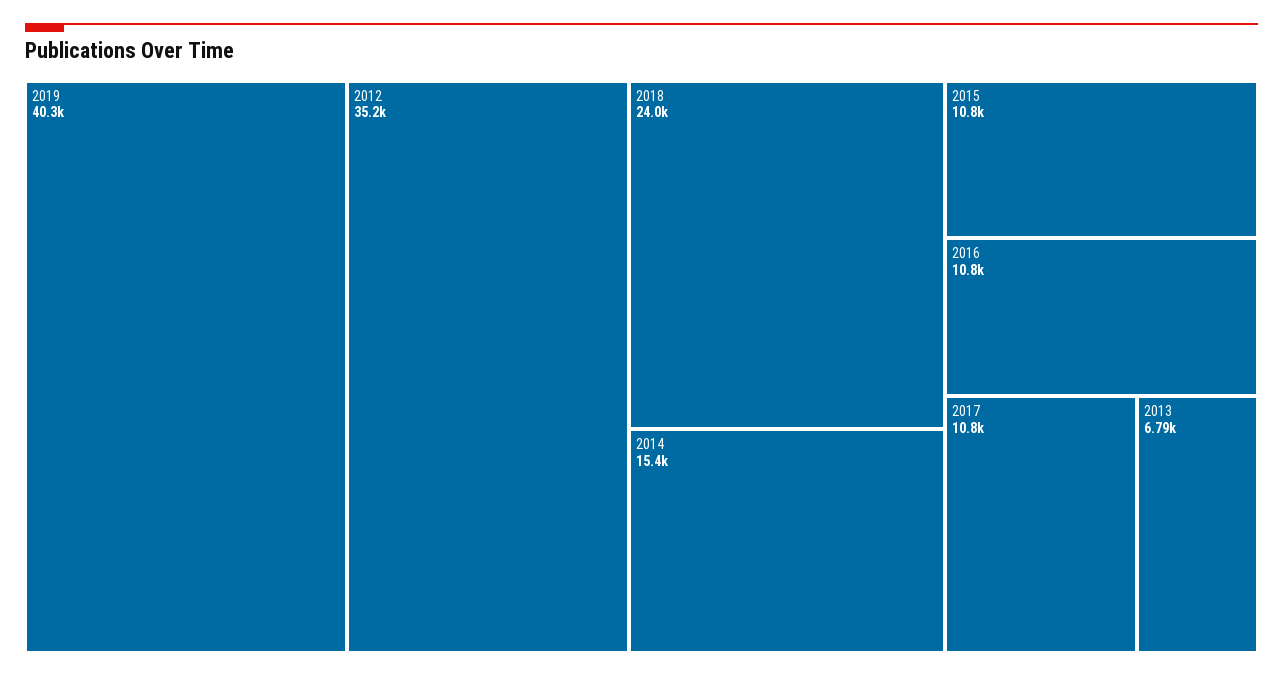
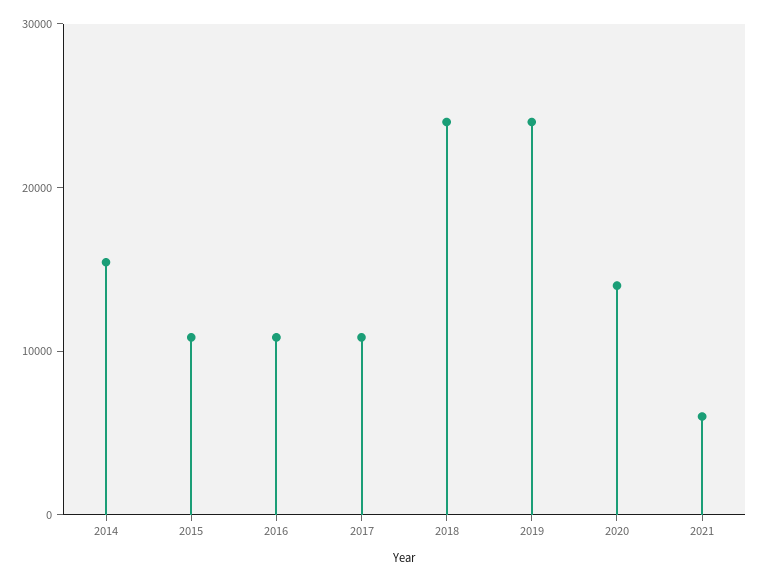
2019: 40300 -> 24000
2012: 35200 -> none
2013: 6790 -> none
2020: none -> 14000
2021: none -> 6000

